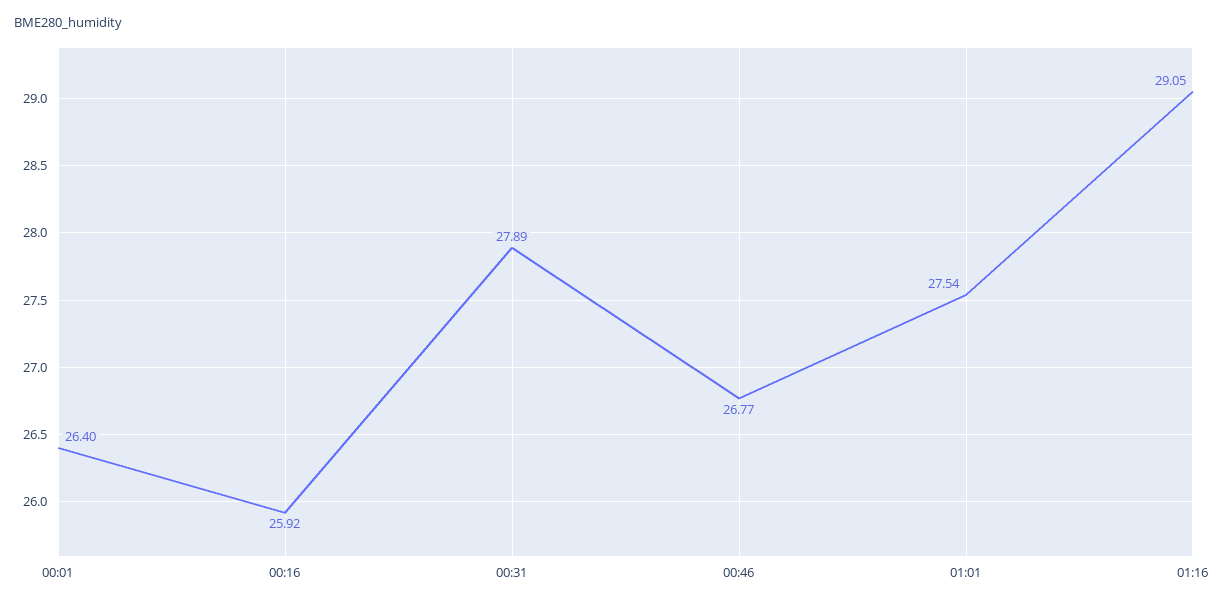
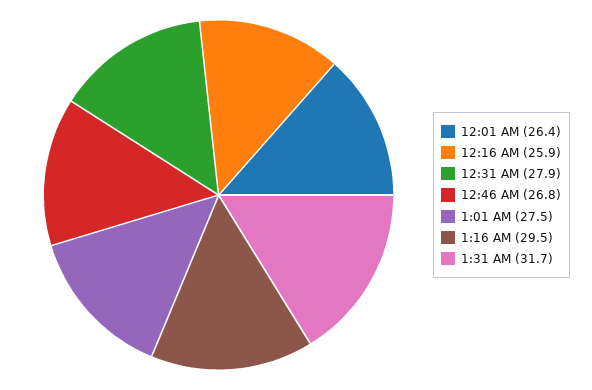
01:16: 29.05 -> 29.5
1:31 AM: none -> 31.7

